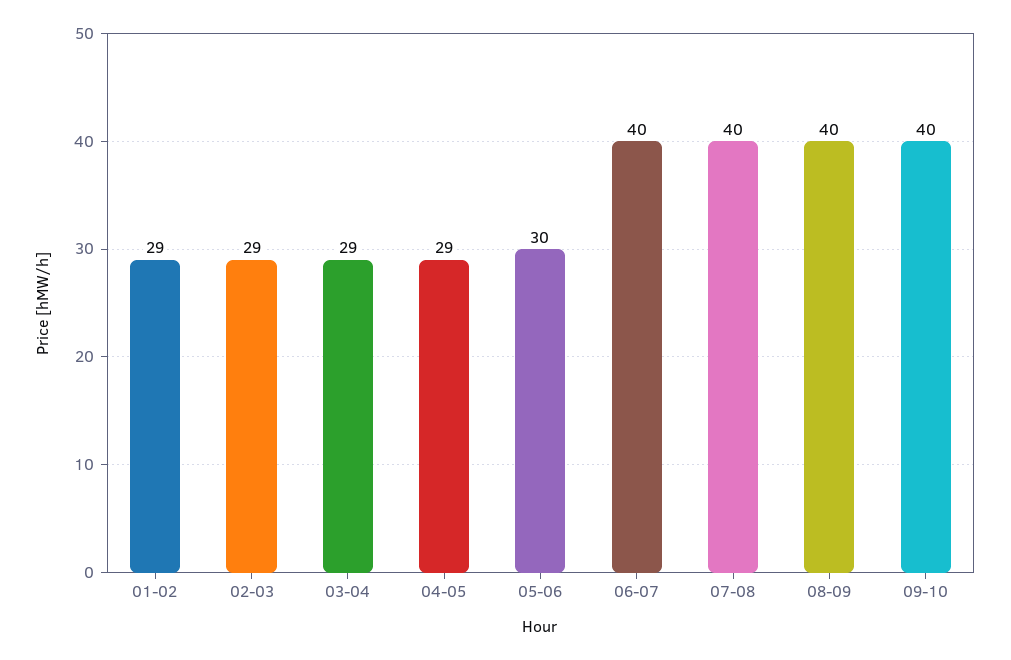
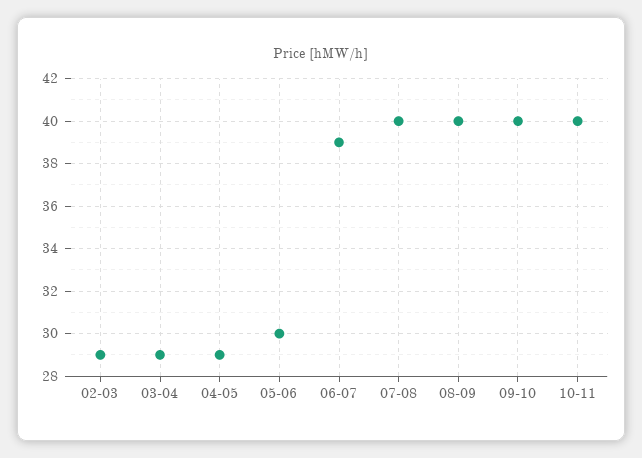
01-02: 29 -> none
06-07: 40 -> 39
10-11: none -> 40

